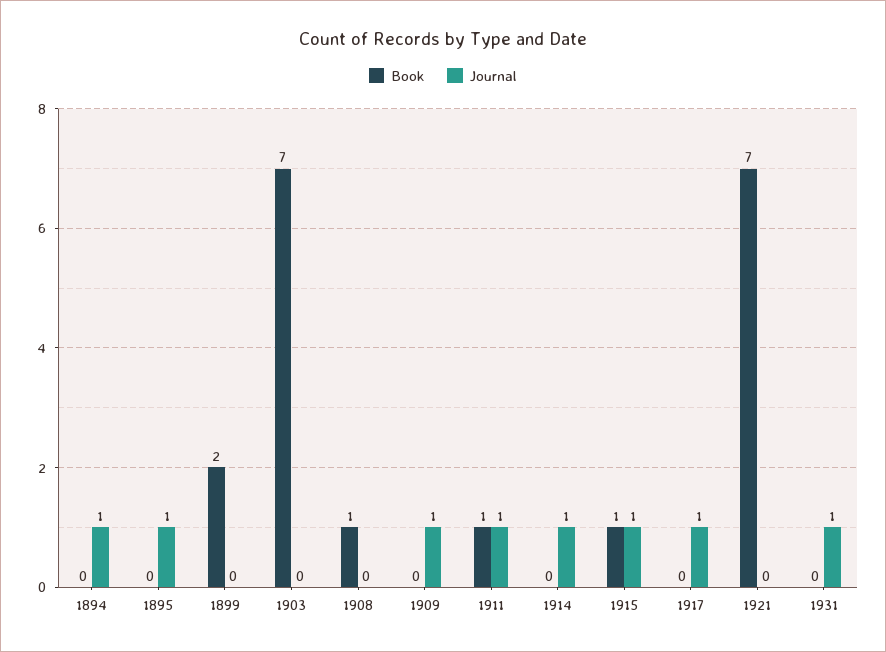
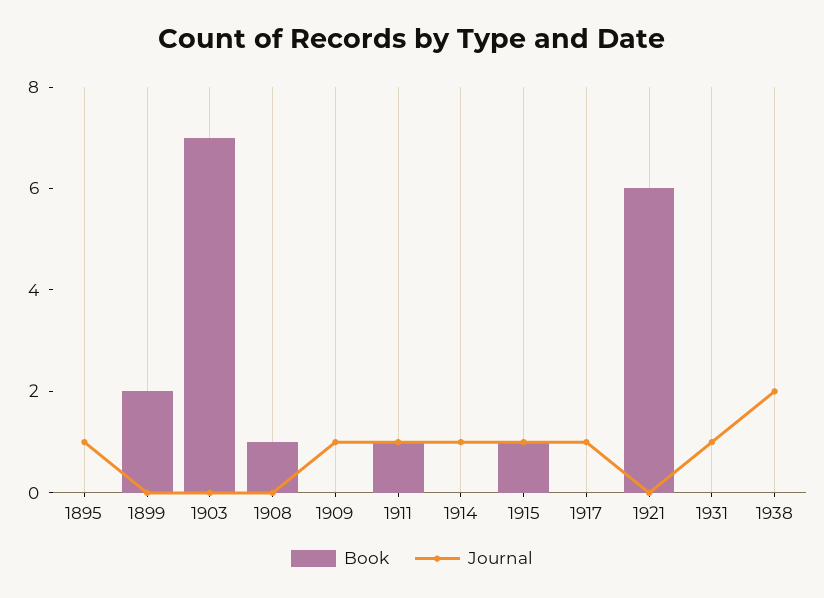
Book, 1894: 0 -> none
Journal, 1894: 1 -> none
Book, 1921: 7 -> 6
Book, 1938: none -> 0
Journal, 1938: none -> 2

